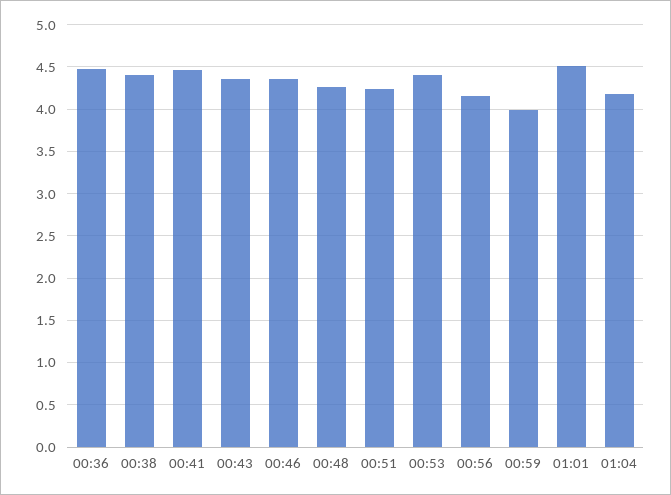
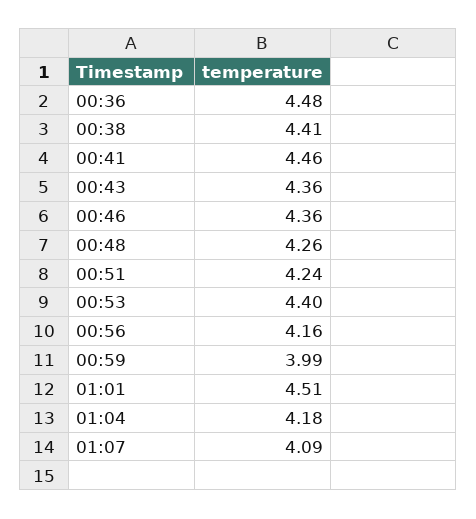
01:07: none -> 4.09

